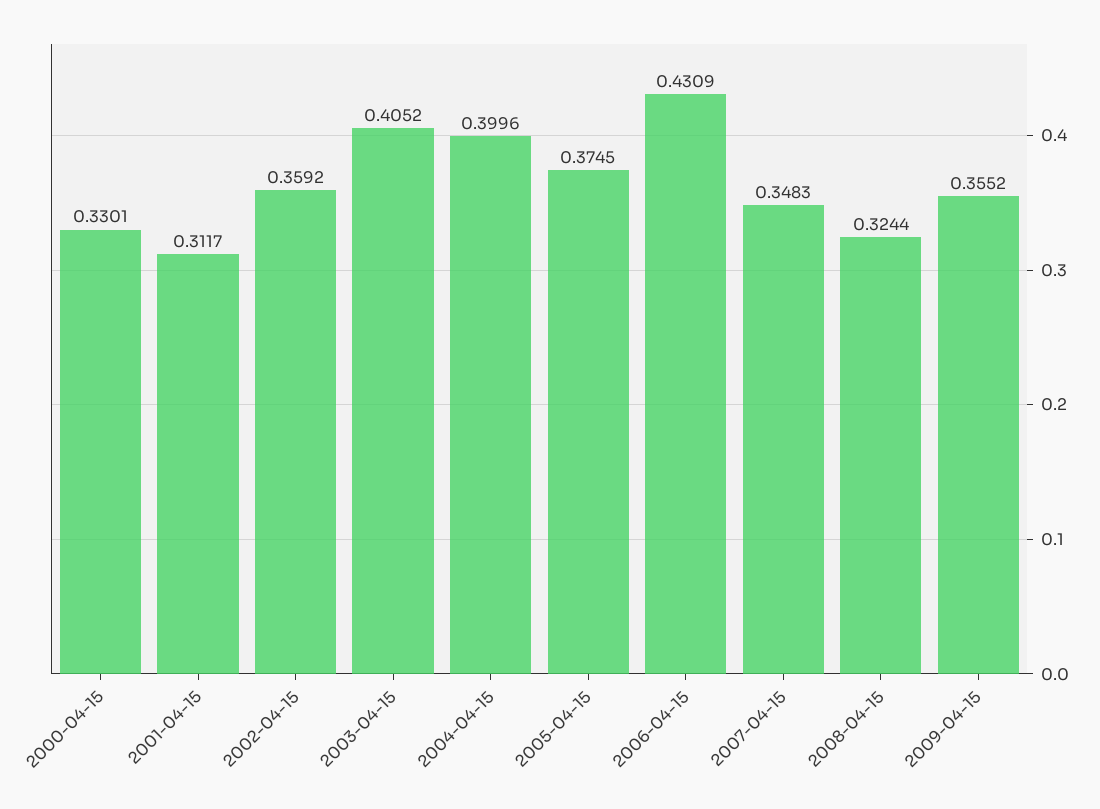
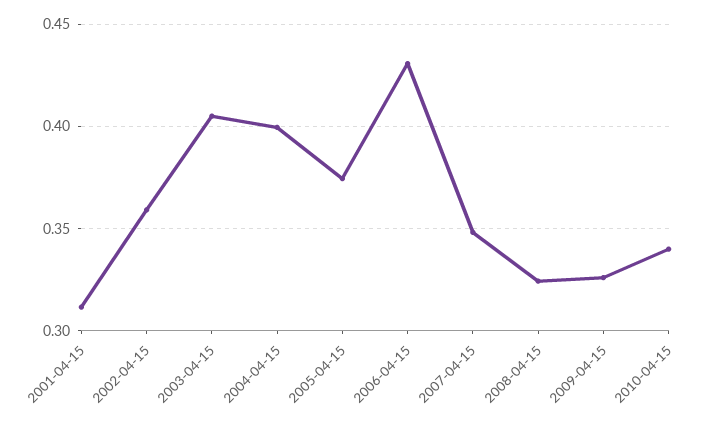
2000-04-15: 0.3301 -> none
2009-04-15: 0.3552 -> 0.325
2010-04-15: none -> 0.34

